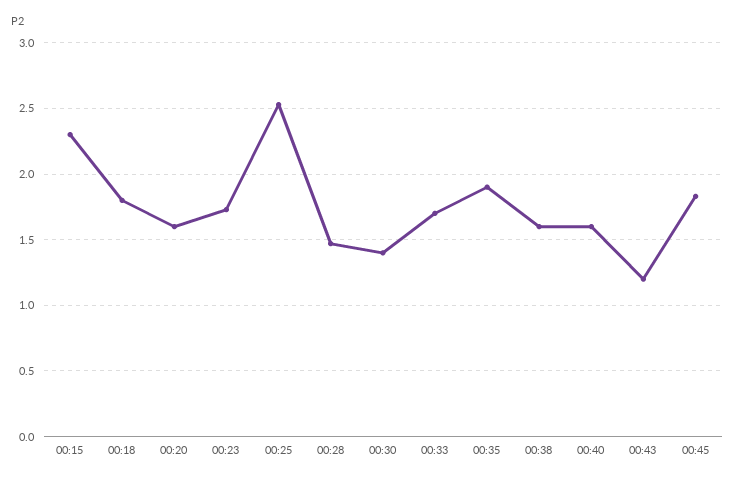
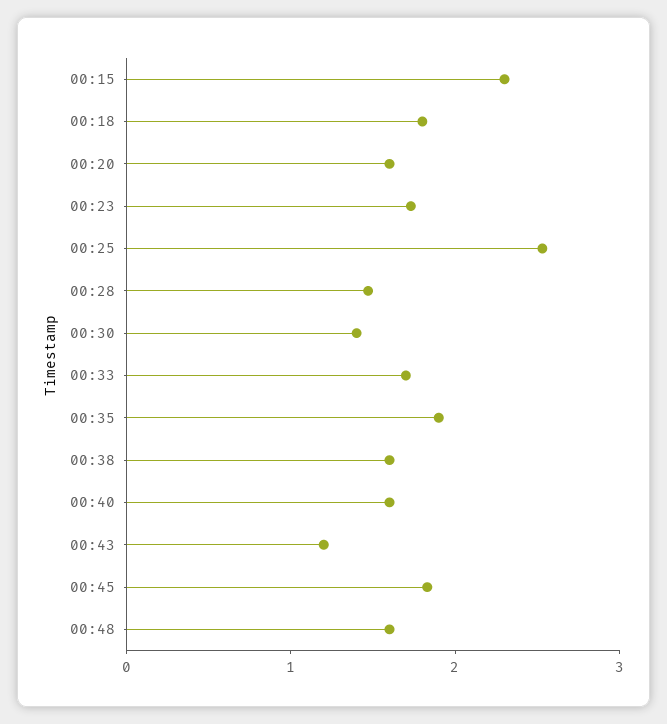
00:48: none -> 1.6

